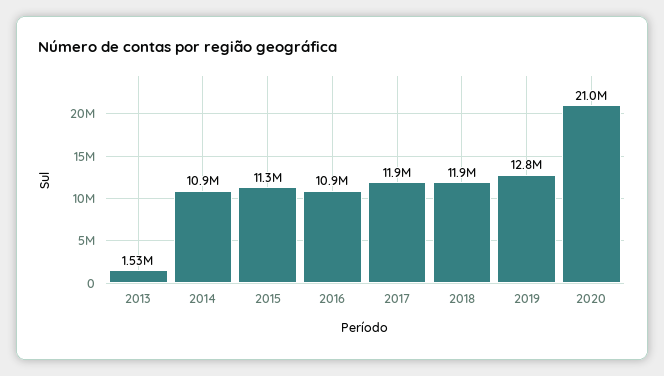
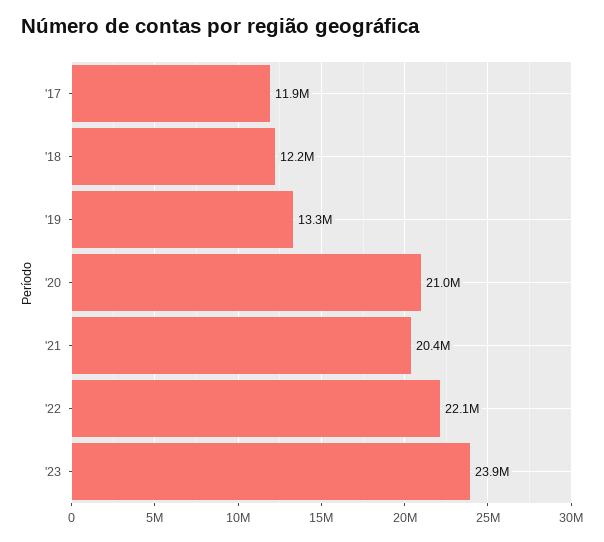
2013: 1530000 -> none
2014: 10900000 -> none
2015: 11300000 -> none
2016: 10900000 -> none
2018: 11900000 -> 12200000
2019: 12800000 -> 13300000
'21: none -> 20400000
'22: none -> 22100000
'23: none -> 23900000

